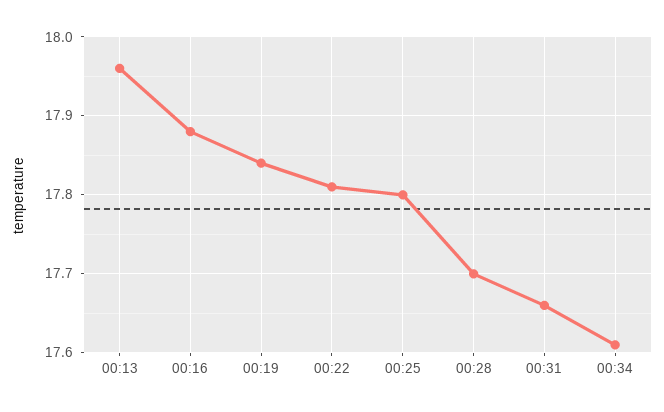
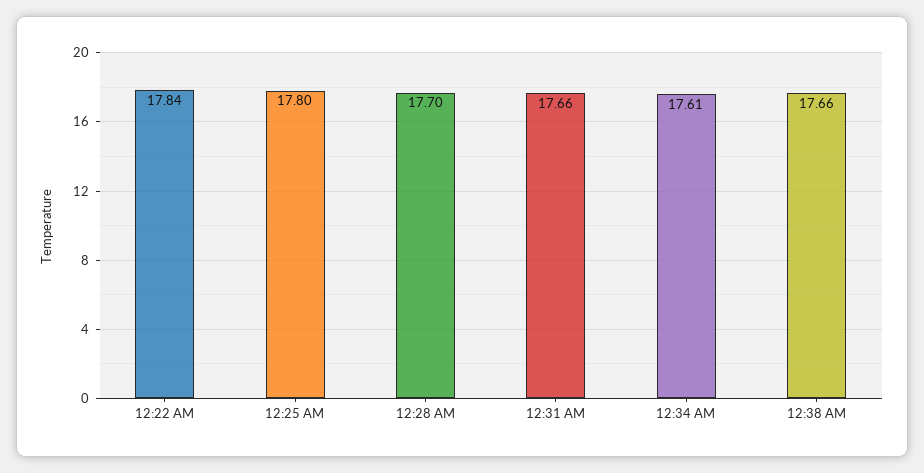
00:13: 17.96 -> none
00:16: 17.88 -> none
00:19: 17.84 -> none
00:22: 17.81 -> 17.84
12:38 AM: none -> 17.66

